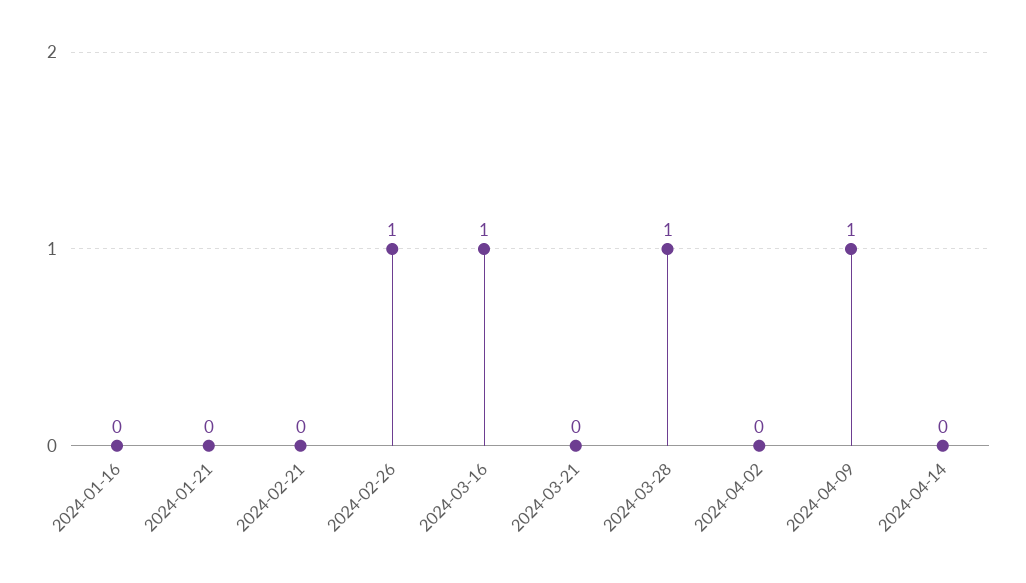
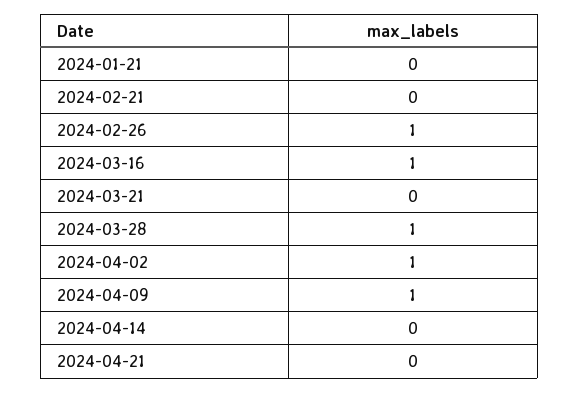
2024-01-16: 0 -> none
2024-04-02: 0 -> 1
2024-04-21: none -> 0

